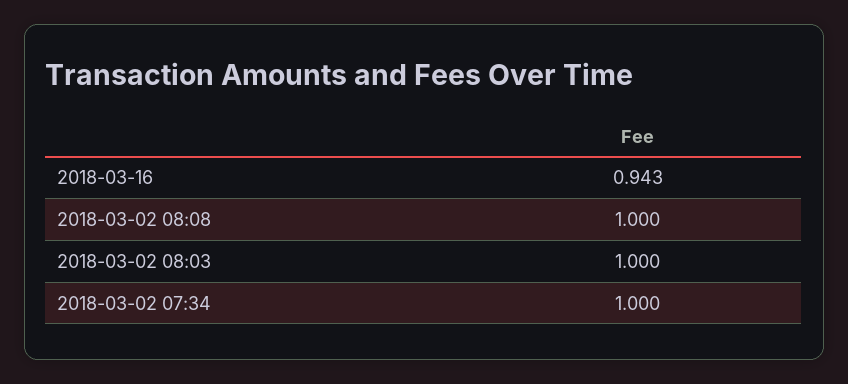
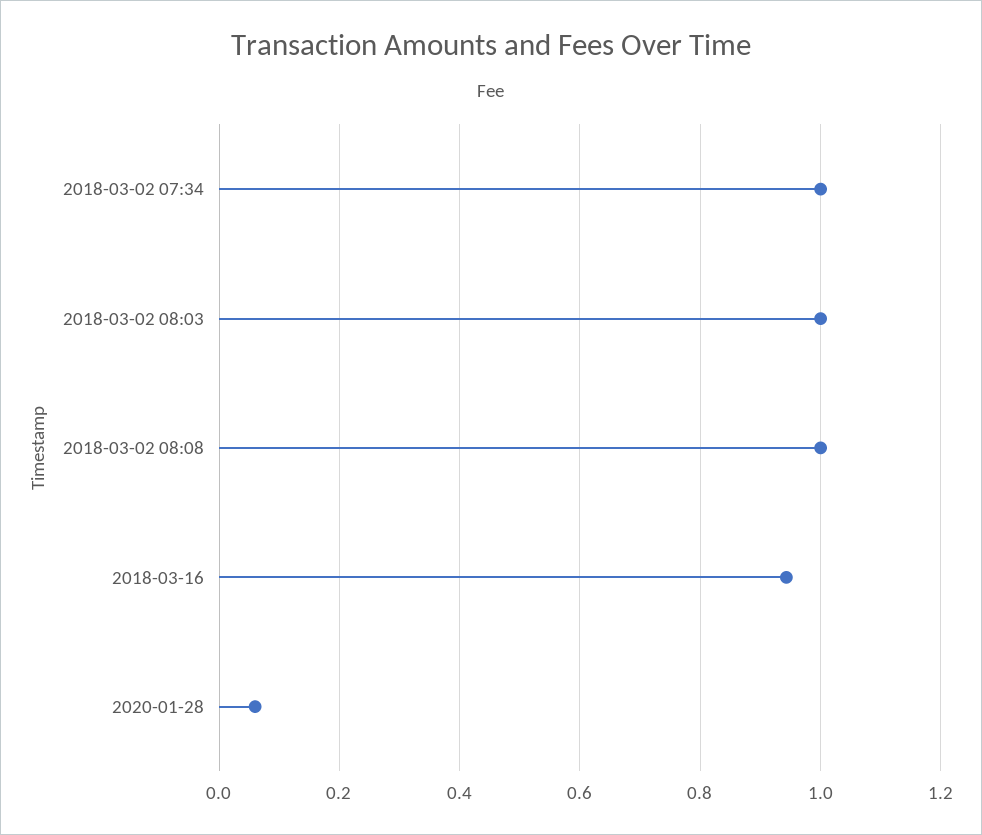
2020-01-28: none -> 0.06

